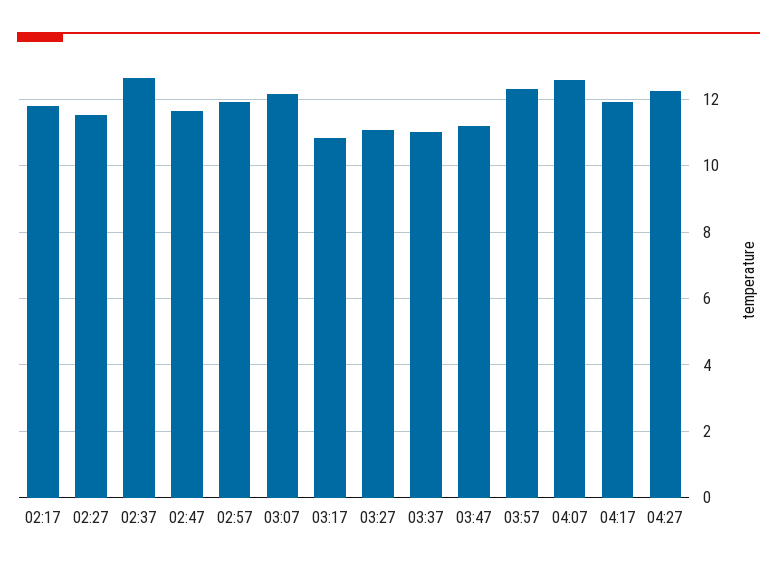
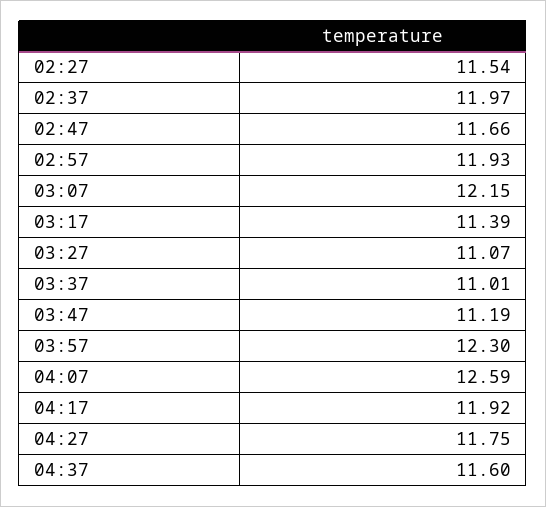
02:17: 11.8 -> none
02:37: 12.6 -> 11.97
03:17: 10.8 -> 11.39
04:27: 12.2 -> 11.75
04:37: none -> 11.6

